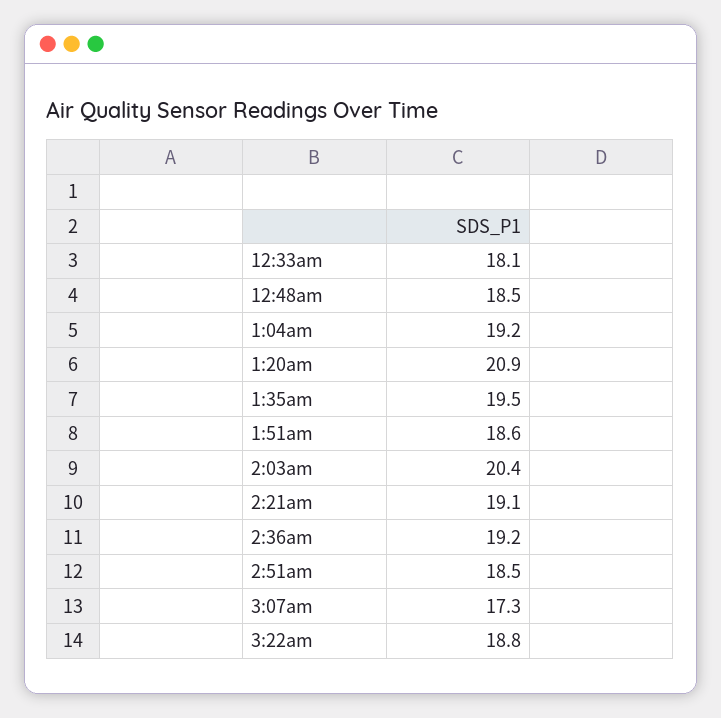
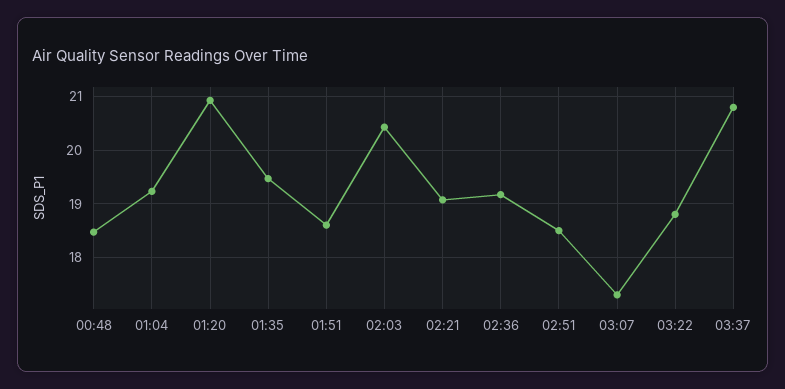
12:33am: 18.1 -> none
03:37: none -> 20.8

